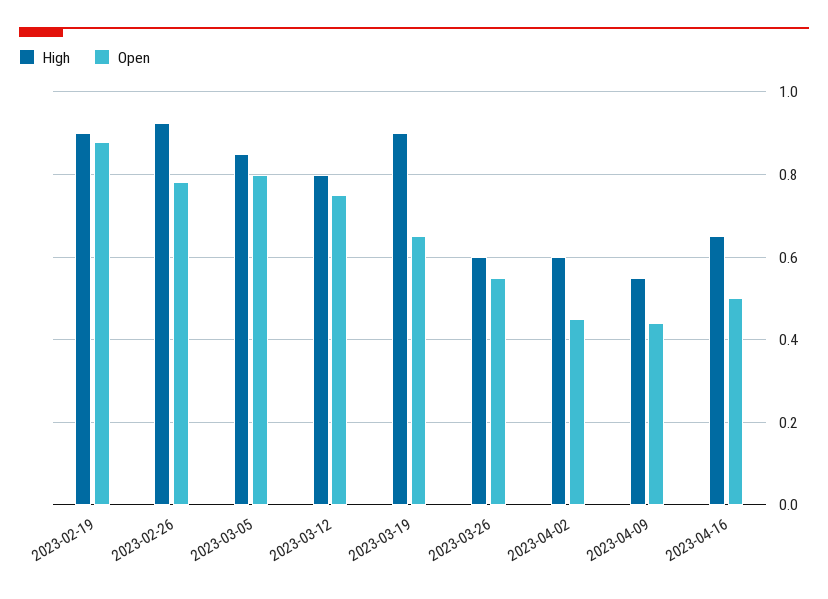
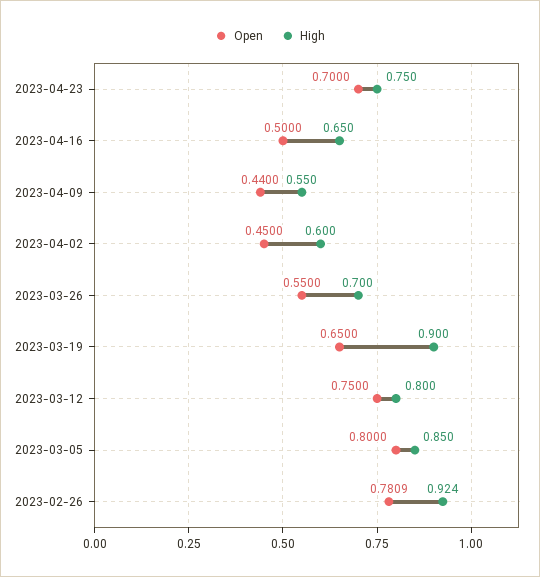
High, 2023-02-19: 0.9 -> none
Open, 2023-02-19: 0.88 -> none
High, 2023-03-26: 0.6 -> 0.7
Open, 2023-04-23: none -> 0.7
High, 2023-04-23: none -> 0.75

